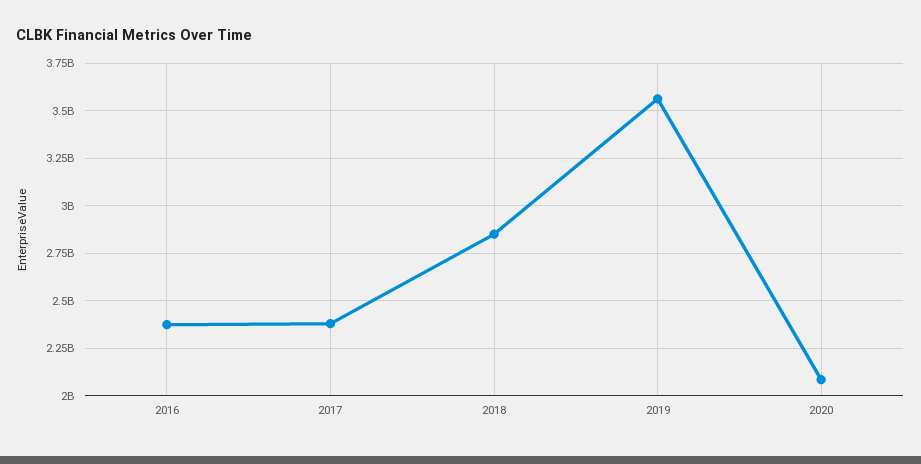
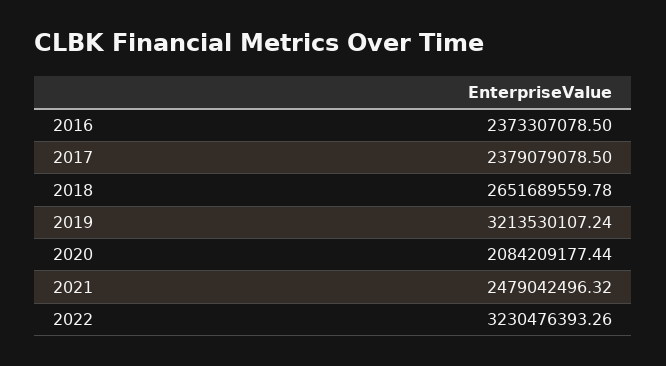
2018: 2850000000 -> 2651689559.78
2019: 3550000000 -> 3213530107.24
2021: none -> 2479042496.32
2022: none -> 3230476393.26

